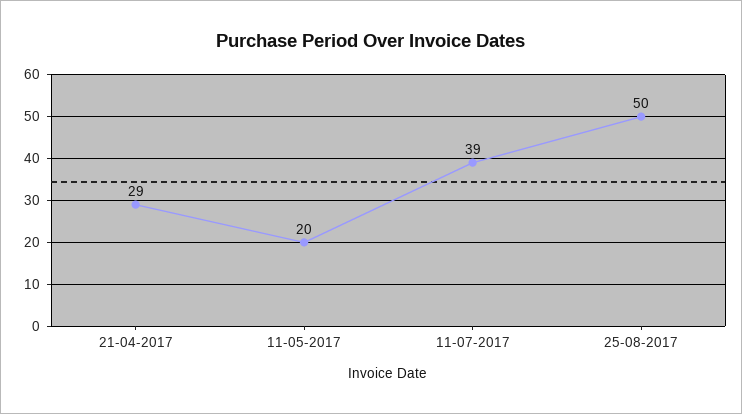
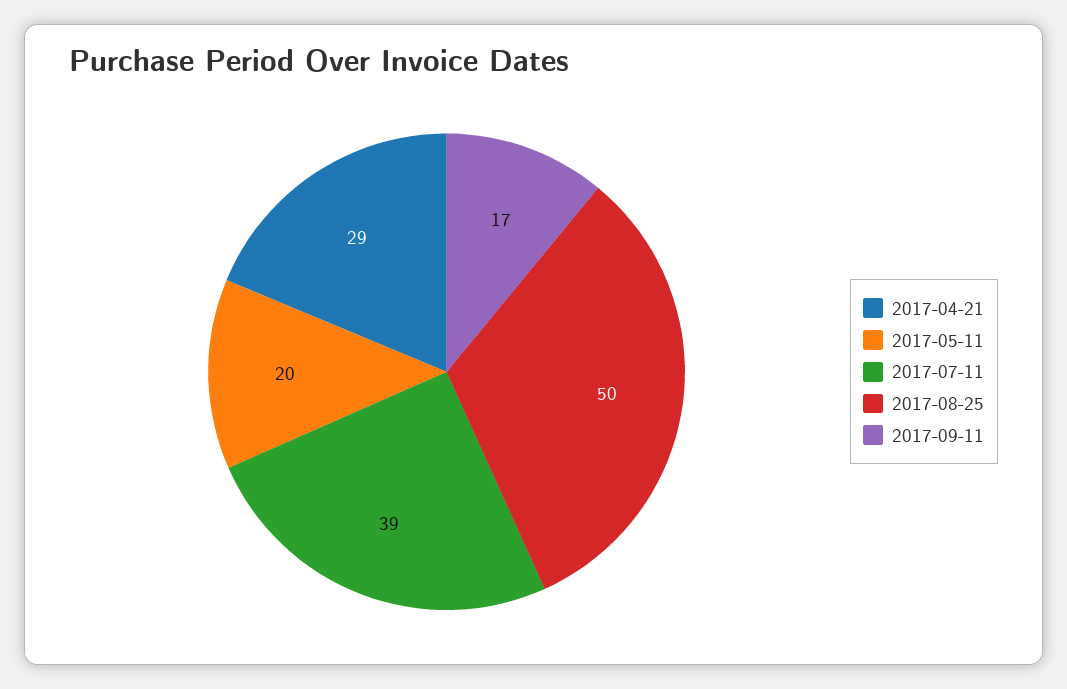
2017-09-11: none -> 17

